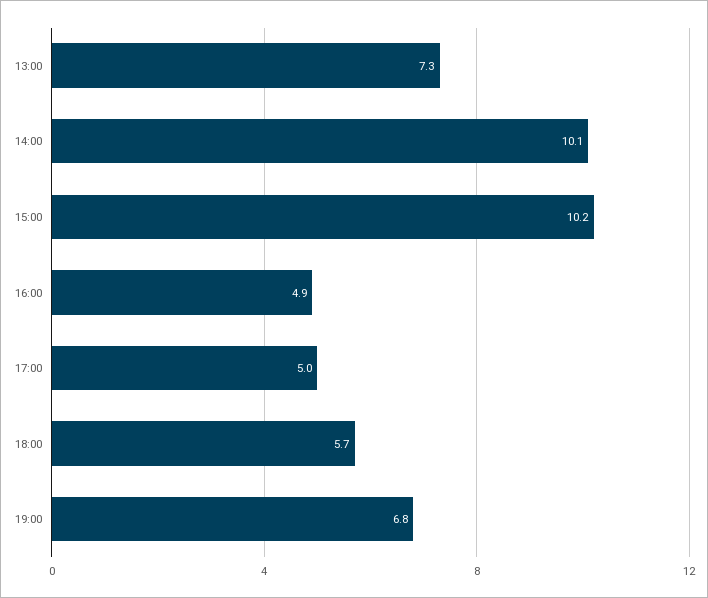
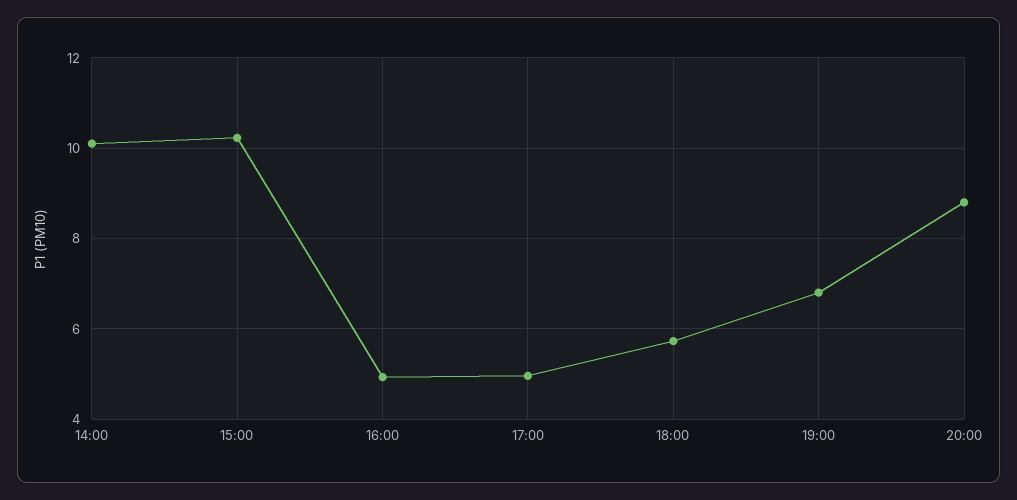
13:00: 7.3 -> none
20:00: none -> 8.8

